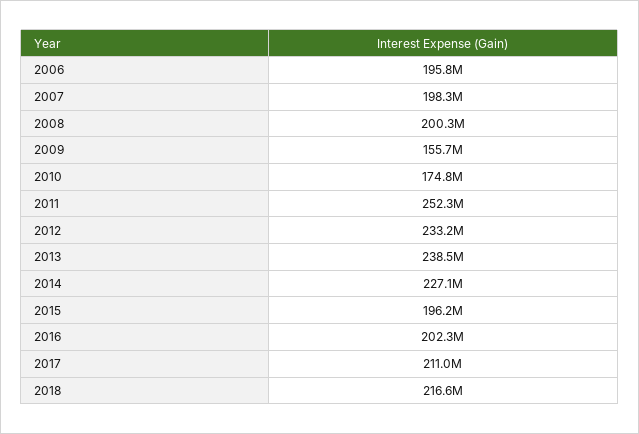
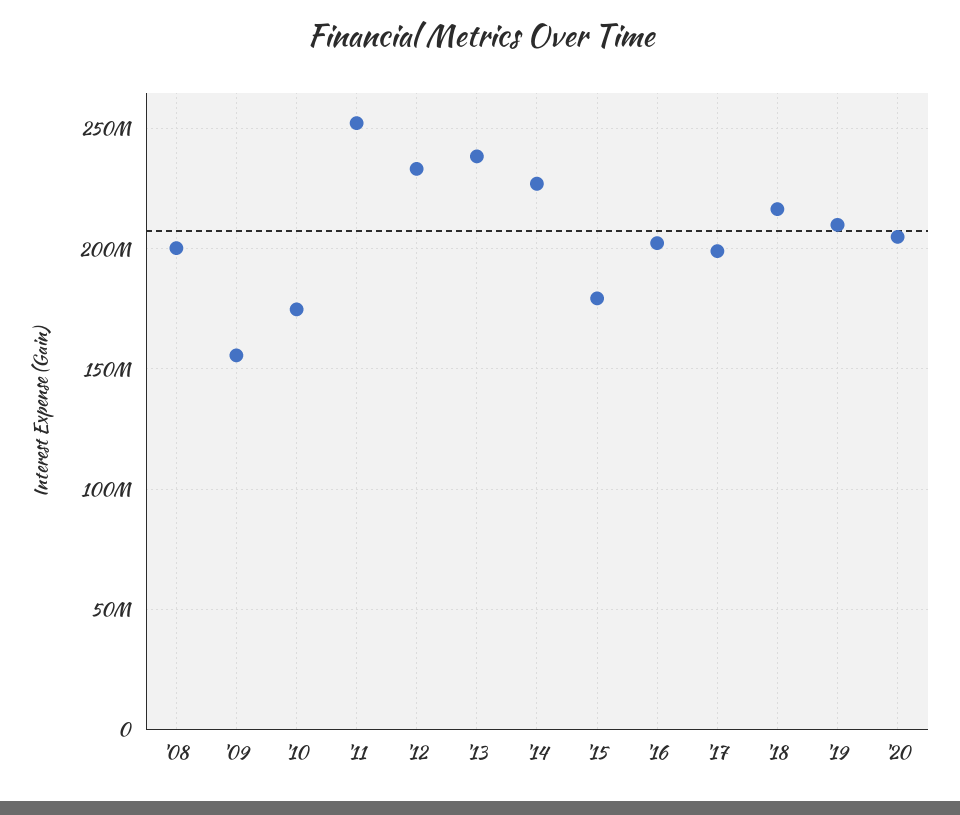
2006: 195800000 -> none
2007: 198300000 -> none
2015: 196200000 -> 180000000
2017: 211000000 -> 200000000
'19: none -> 210000000
'20: none -> 205000000

